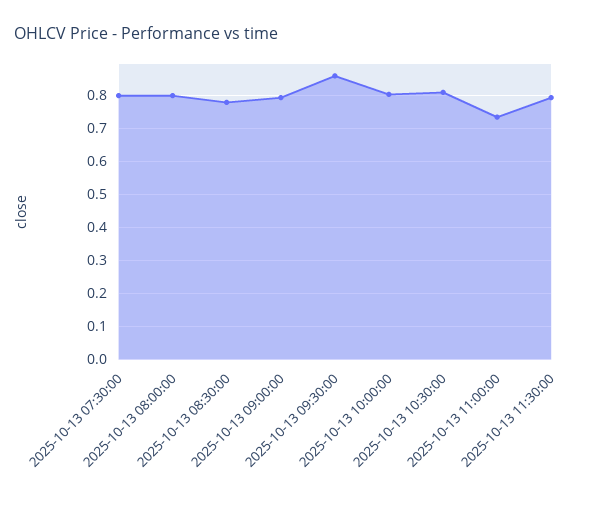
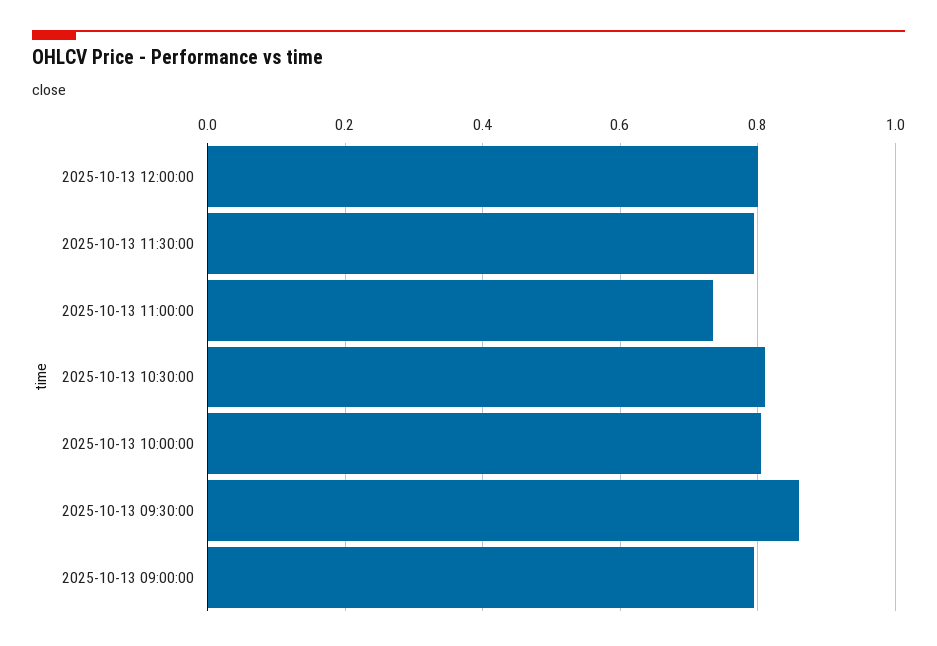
2025-10-13 07:30:00: 0.8 -> none
2025-10-13 08:00:00: 0.8 -> none
2025-10-13 08:30:00: 0.78 -> none
2025-10-13 12:00:00: none -> 0.8

